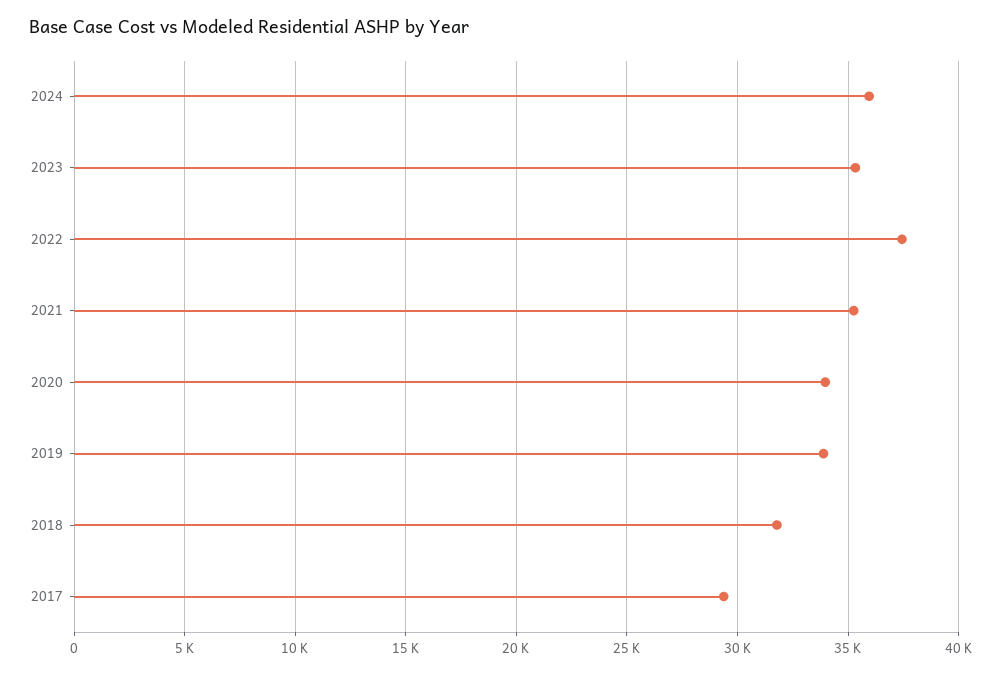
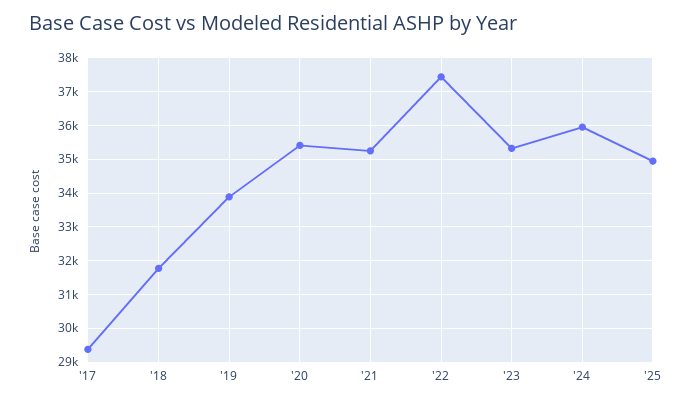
2020: 34000 -> 35400
'25: none -> 35000

